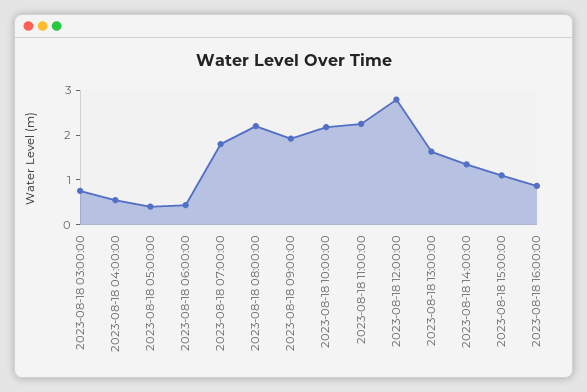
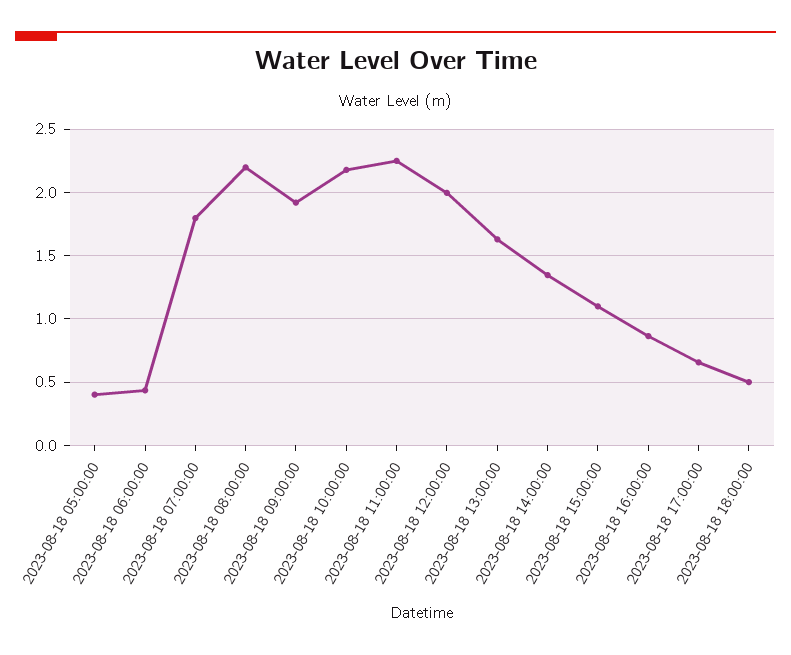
2023-08-18 03:00:00: 0.8 -> none
2023-08-18 04:00:00: 0.6 -> none
2023-08-18 12:00:00: 2.8 -> 2
2023-08-18 17:00:00: none -> 0.65
2023-08-18 18:00:00: none -> 0.5

